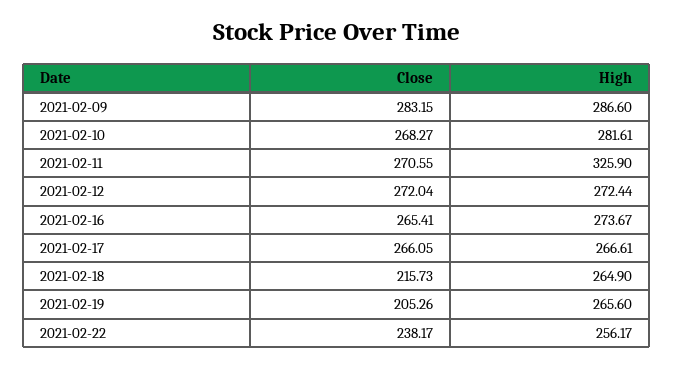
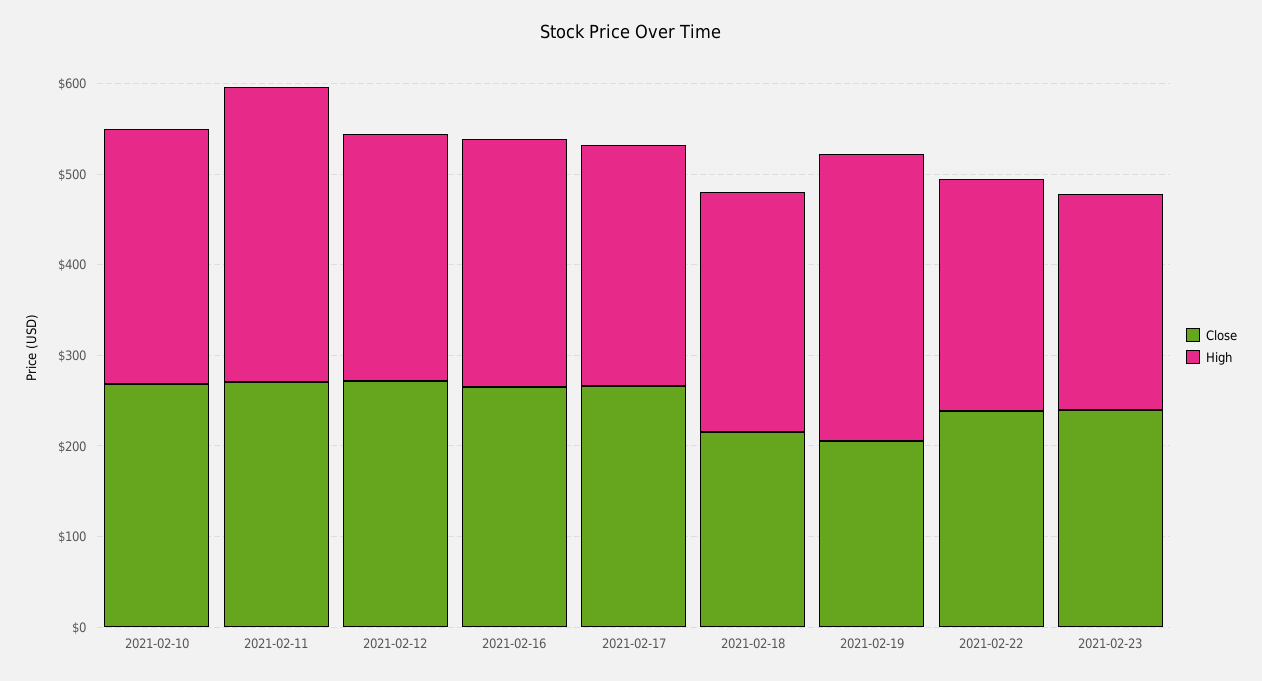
Close, 2021-02-09: 283.15 -> none
High, 2021-02-09: 286.6 -> none
High, 2021-02-19: 265.6 -> 320
Close, 2021-02-23: none -> 240
High, 2021-02-23: none -> 240

